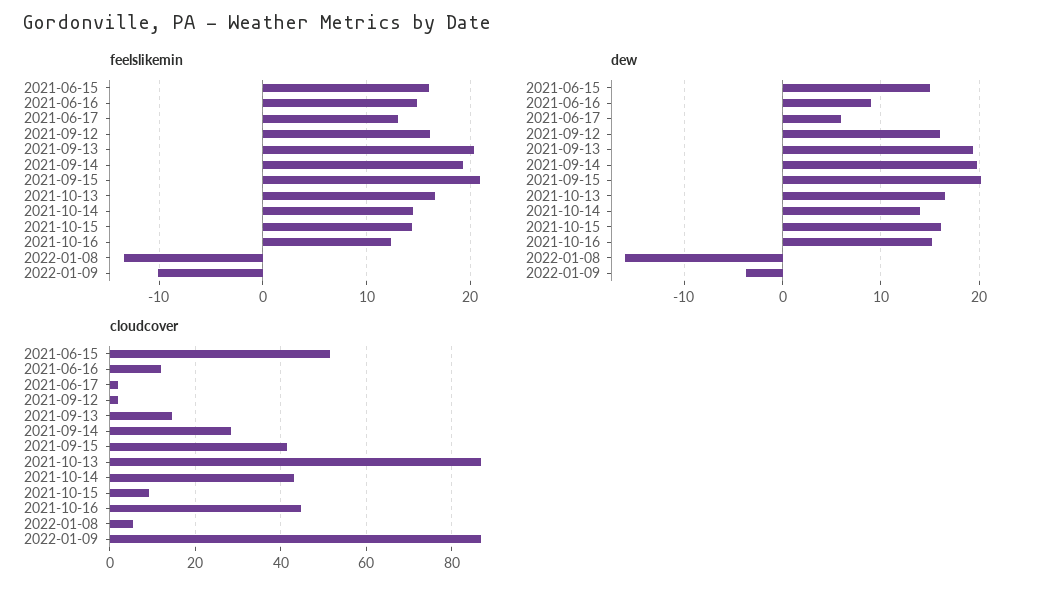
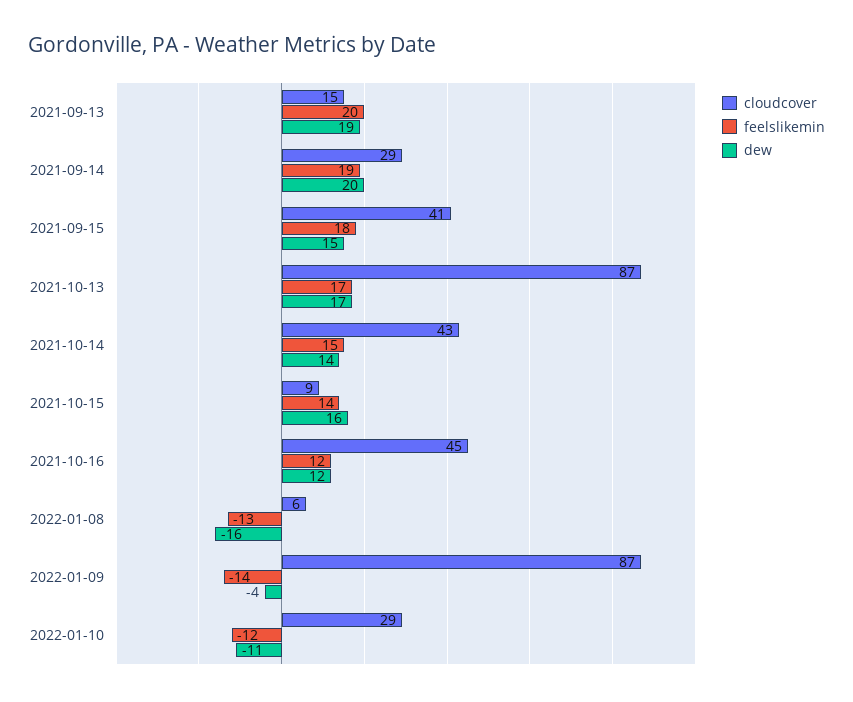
feelslikemin, 2021-06-15: 16 -> none
feelslikemin, 2021-06-16: 15 -> none
feelslikemin, 2021-06-17: 13 -> none
feelslikemin, 2021-09-12: 16 -> none
feelslikemin, 2021-09-15: 21 -> 18
feelslikemin, 2022-01-09: -10 -> -14
dew, 2021-06-15: 15 -> none
dew, 2021-06-16: 9 -> none
dew, 2021-06-17: 6 -> none
dew, 2021-09-12: 16 -> none
dew, 2021-09-15: 20 -> 15
dew, 2021-10-16: 15 -> 12
cloudcover, 2021-06-15: 52 -> none
cloudcover, 2021-06-16: 12 -> none
cloudcover, 2021-06-17: 2 -> none
cloudcover, 2021-09-12: 2 -> none
cloudcover, 2022-01-10: none -> 29
feelslikemin, 2022-01-10: none -> -12
dew, 2022-01-10: none -> -11

